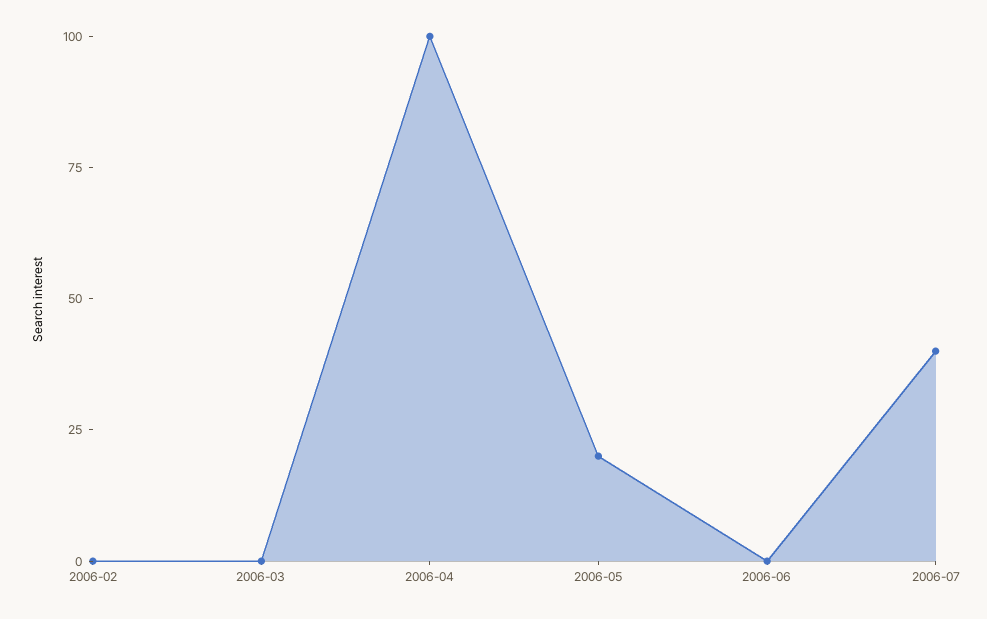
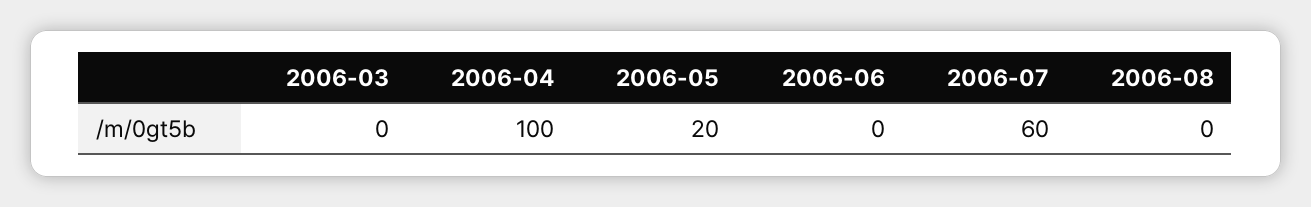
2006-02: 0 -> none
2006-07: 40 -> 60
2006-08: none -> 0

